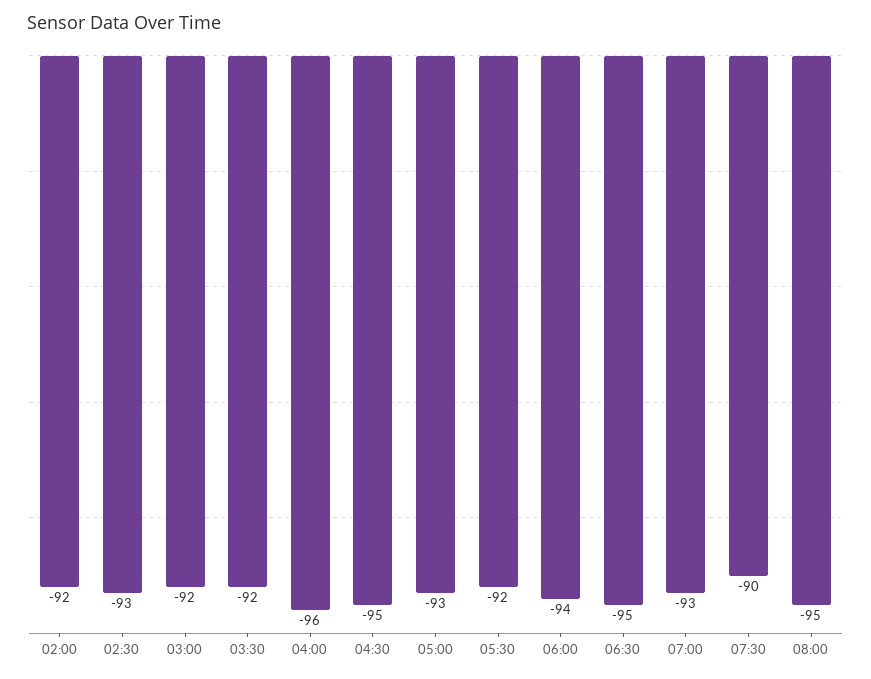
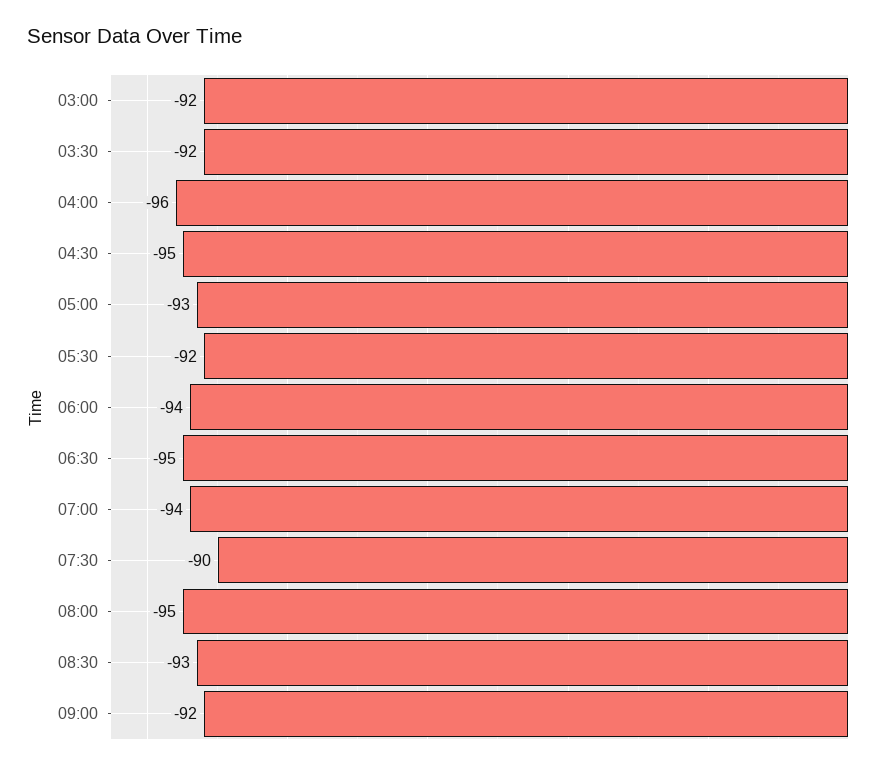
02:00: -92 -> none
02:30: -93 -> none
07:00: -93 -> -94
08:30: none -> -93
09:00: none -> -92

